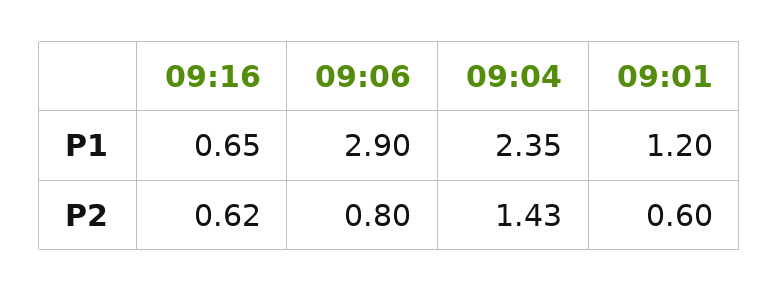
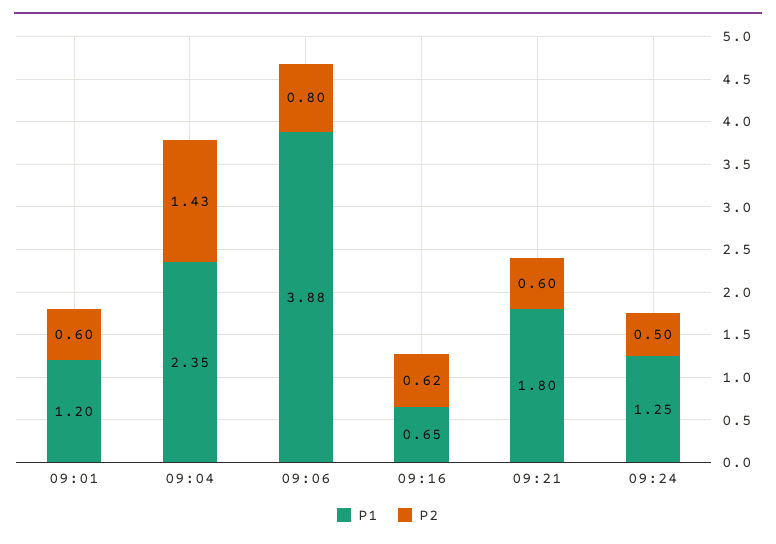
P1, 09:06: 2.9 -> 3.88
P1, 09:21: none -> 1.8
P2, 09:21: none -> 0.6
P1, 09:24: none -> 1.25
P2, 09:24: none -> 0.5

